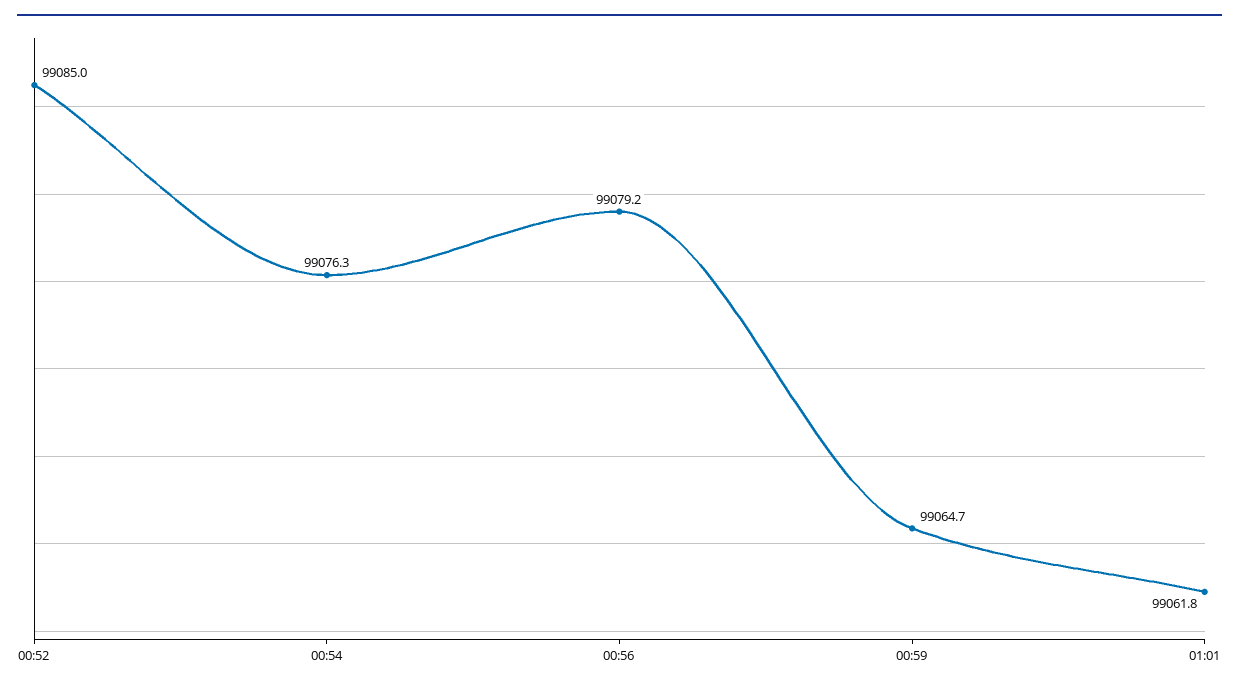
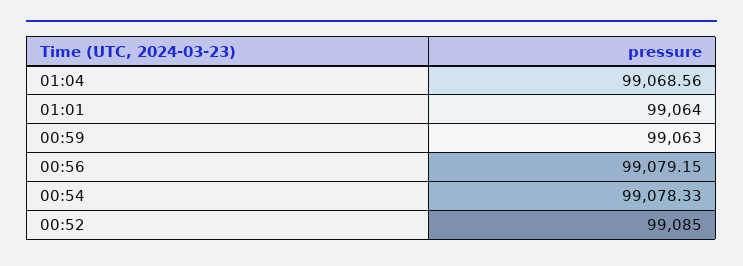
00:54: 99076.3 -> 99078.33
00:59: 99064.7 -> 99063
01:01: 99061.8 -> 99064
01:04: none -> 99068.56

